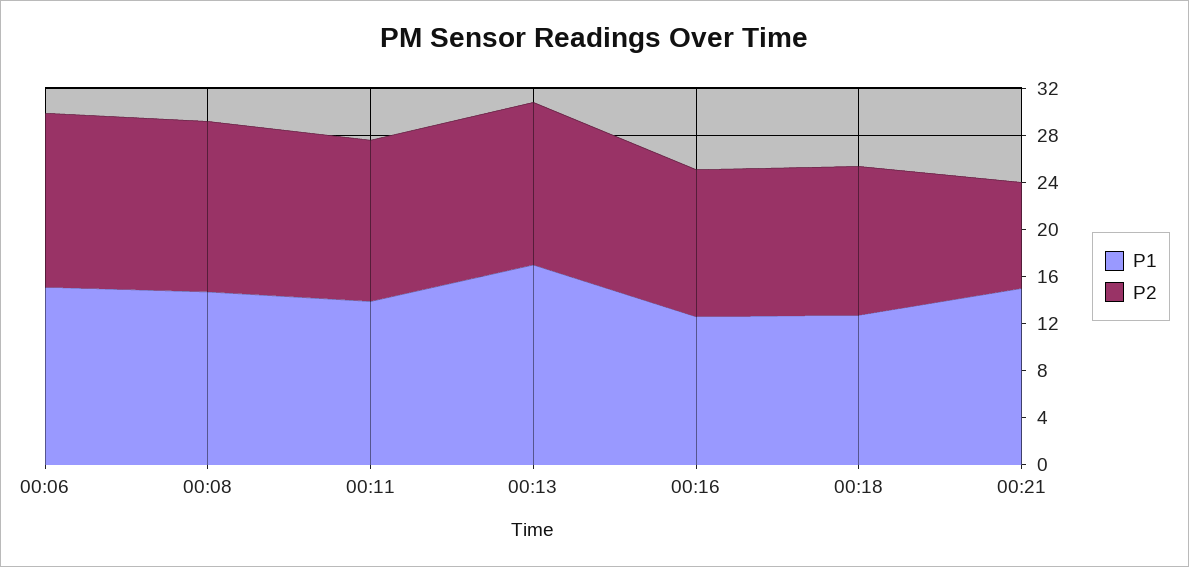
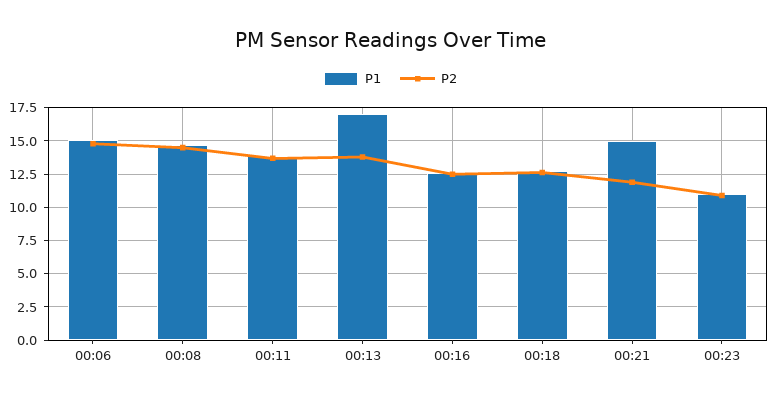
P2, 00:21: 9 -> 12
P1, 00:23: none -> 11
P2, 00:23: none -> 11

